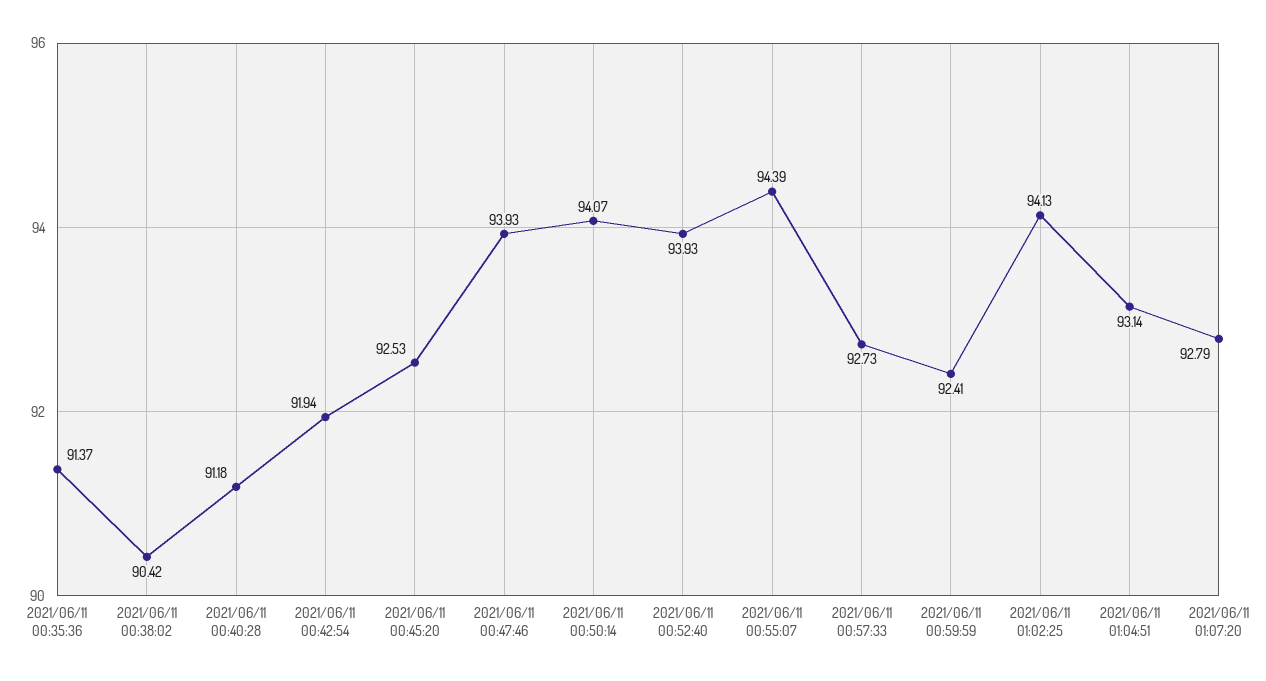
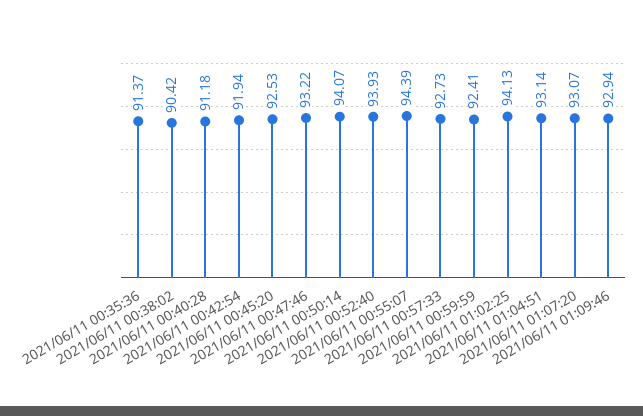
2021/06/11 00:47:46: 93.93 -> 93.22
2021/06/11 01:07:20: 92.79 -> 93.07
2021/06/11 01:09:46: none -> 92.94

